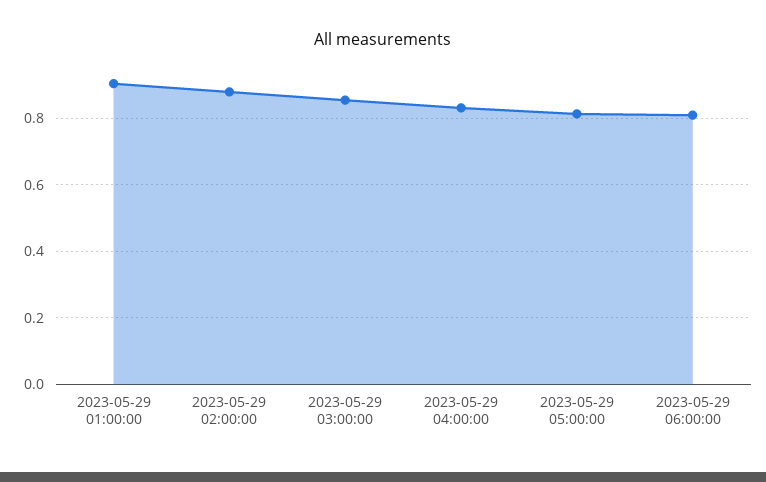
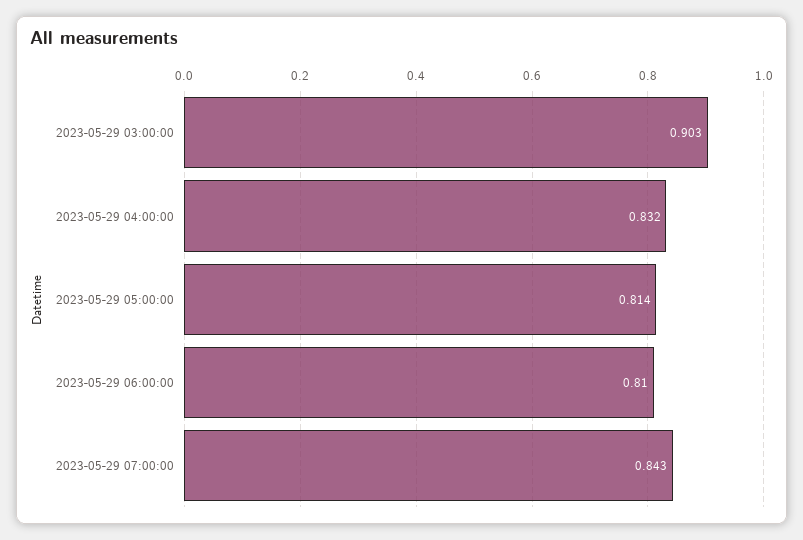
2023-05-29 01:00:00: 0.9 -> none
2023-05-29 02:00:00: 0.88 -> none
2023-05-29 03:00:00: 0.86 -> 0.903
2023-05-29 07:00:00: none -> 0.843

